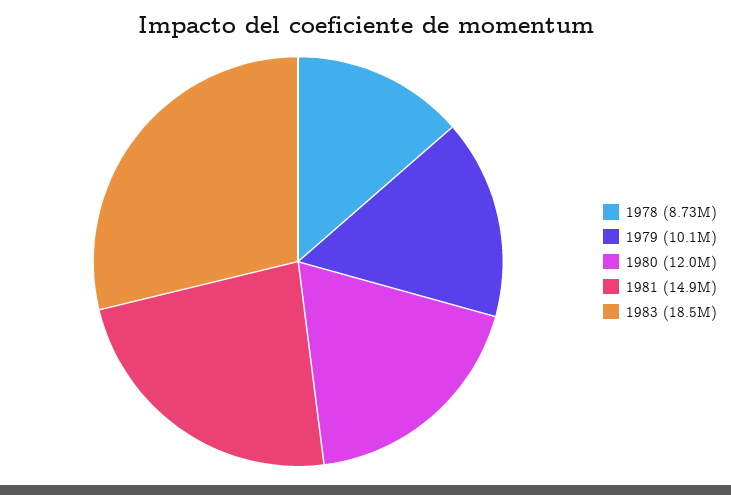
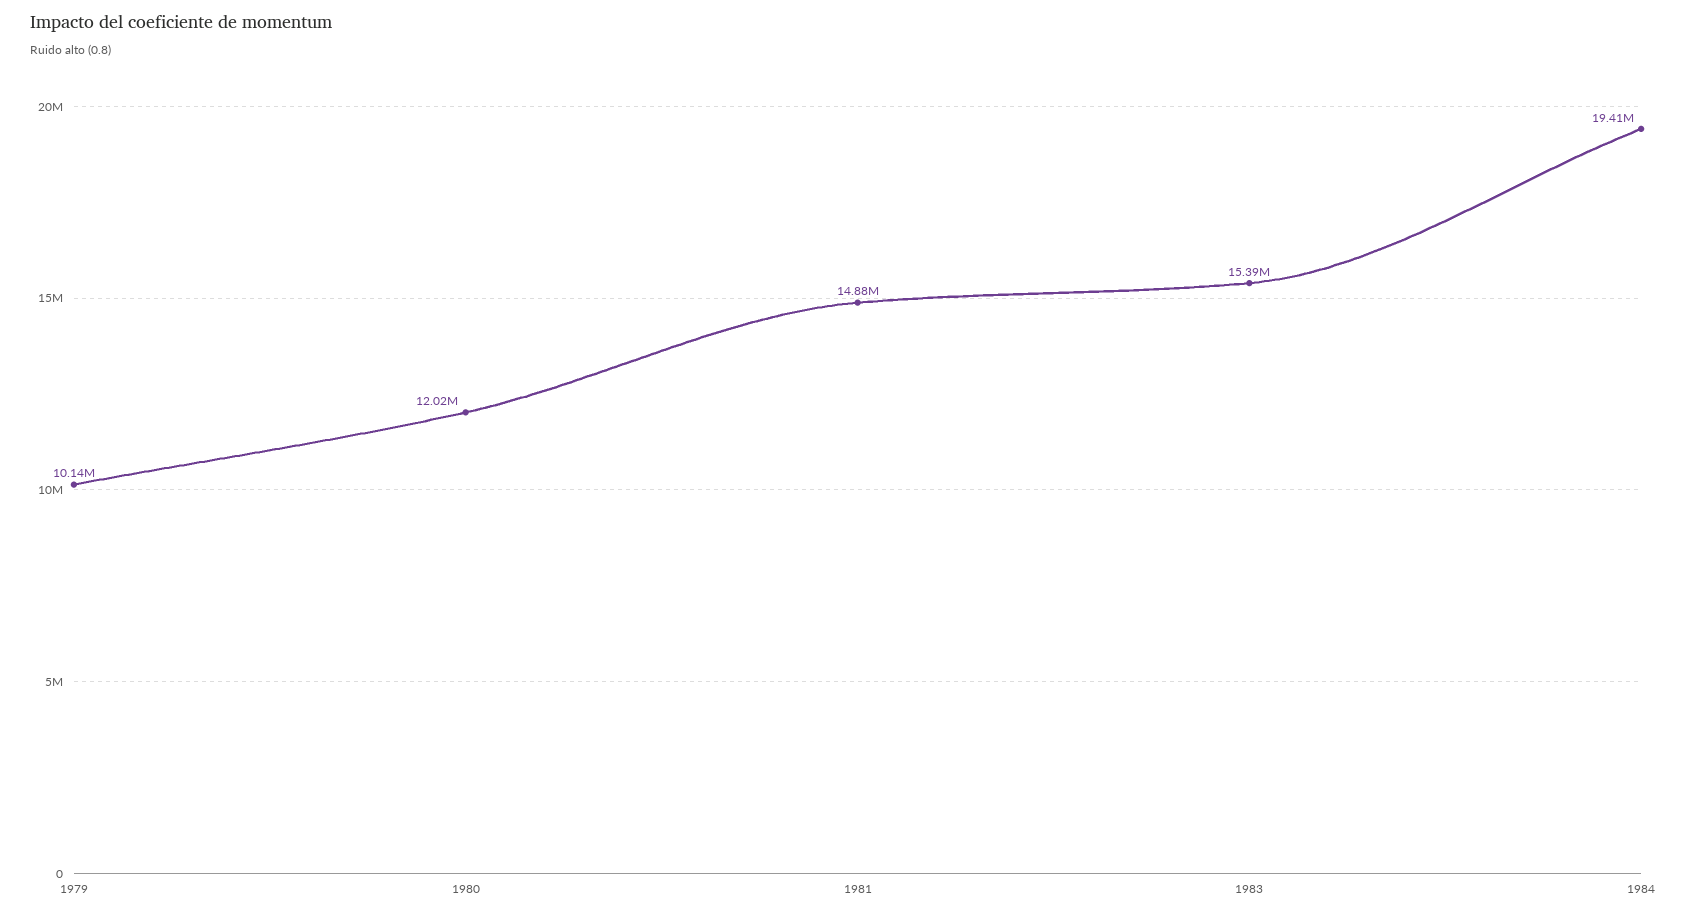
1978: 8730000 -> none
1983: 18500000 -> 15390000
1984: none -> 19410000

